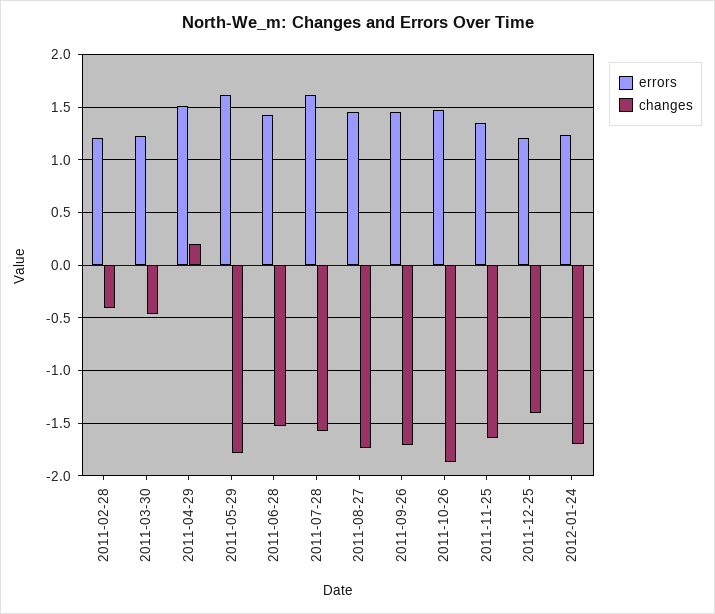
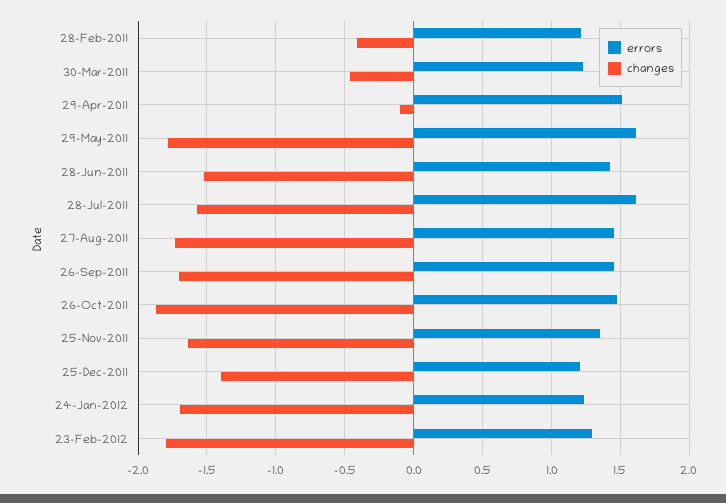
changes, 2011-04-29: 0.2 -> -0.1
errors, 23-Feb-2012: none -> 1.3
changes, 23-Feb-2012: none -> -1.8

